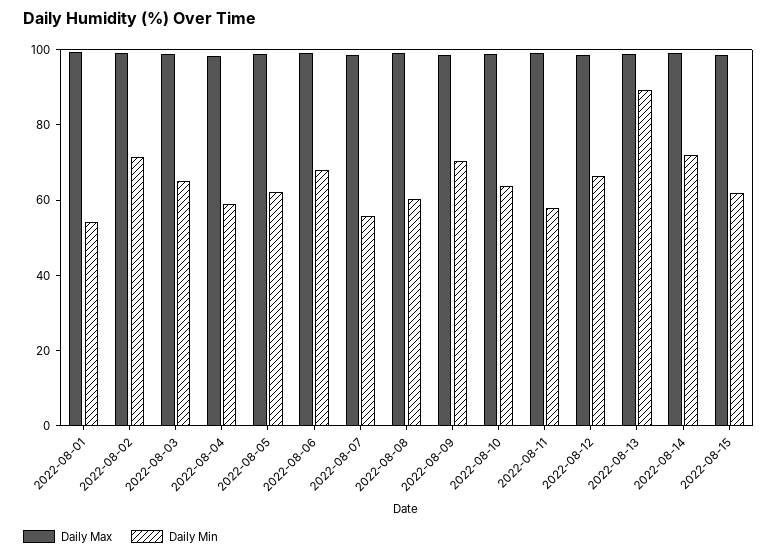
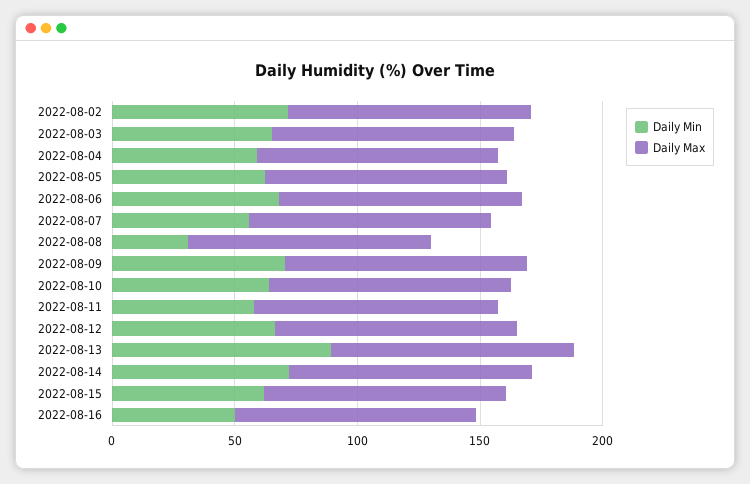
Daily Max, 2022-08-01: 100 -> none
Daily Min, 2022-08-01: 55 -> none
Daily Min, 2022-08-08: 60 -> 30
Daily Min, 2022-08-16: none -> 50
Daily Max, 2022-08-16: none -> 100

